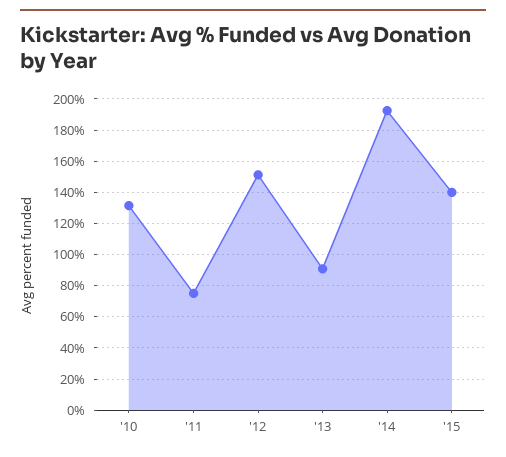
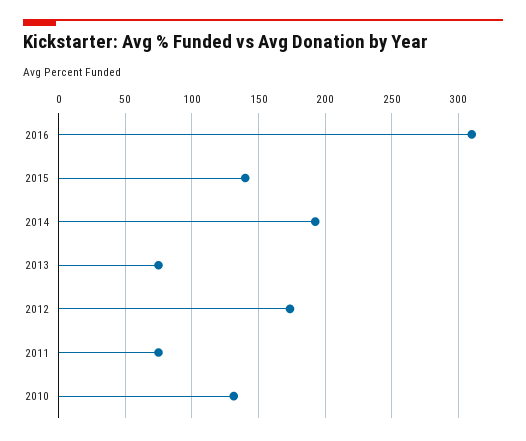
'12: 150 -> 175
'13: 90 -> 75
2016: none -> 310

